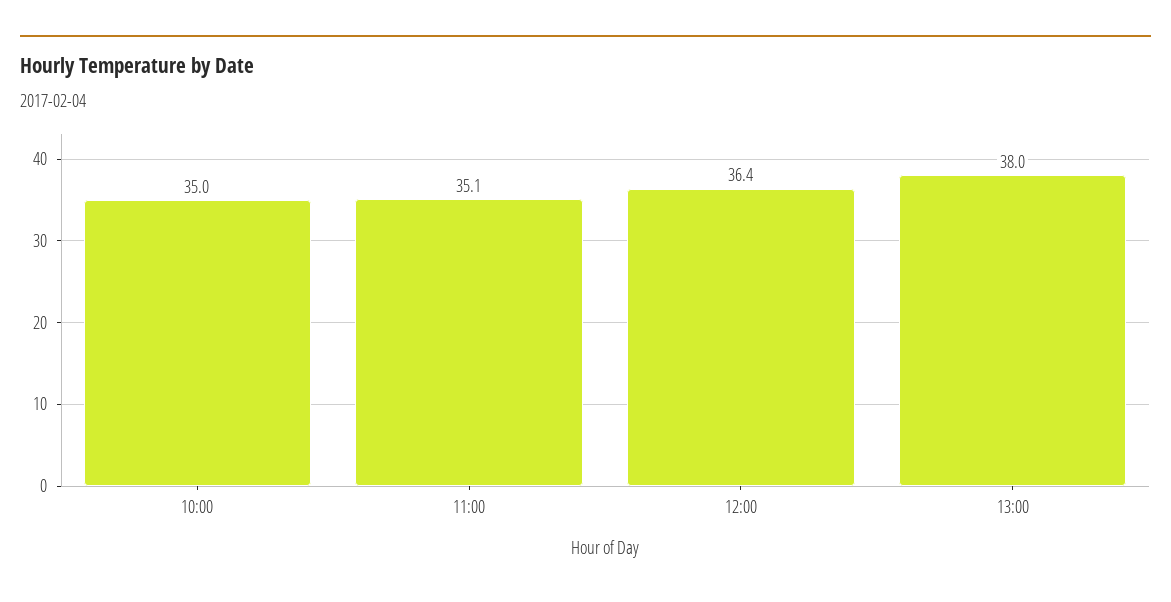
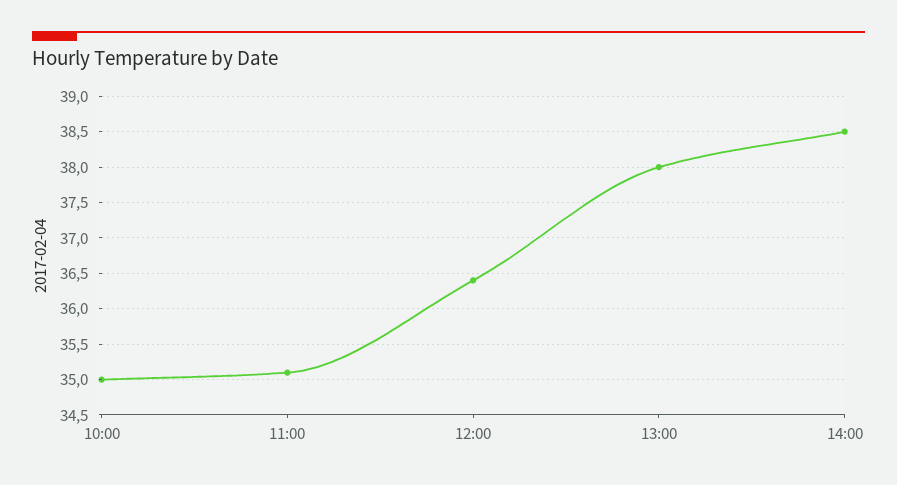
14:00: none -> 38.5

